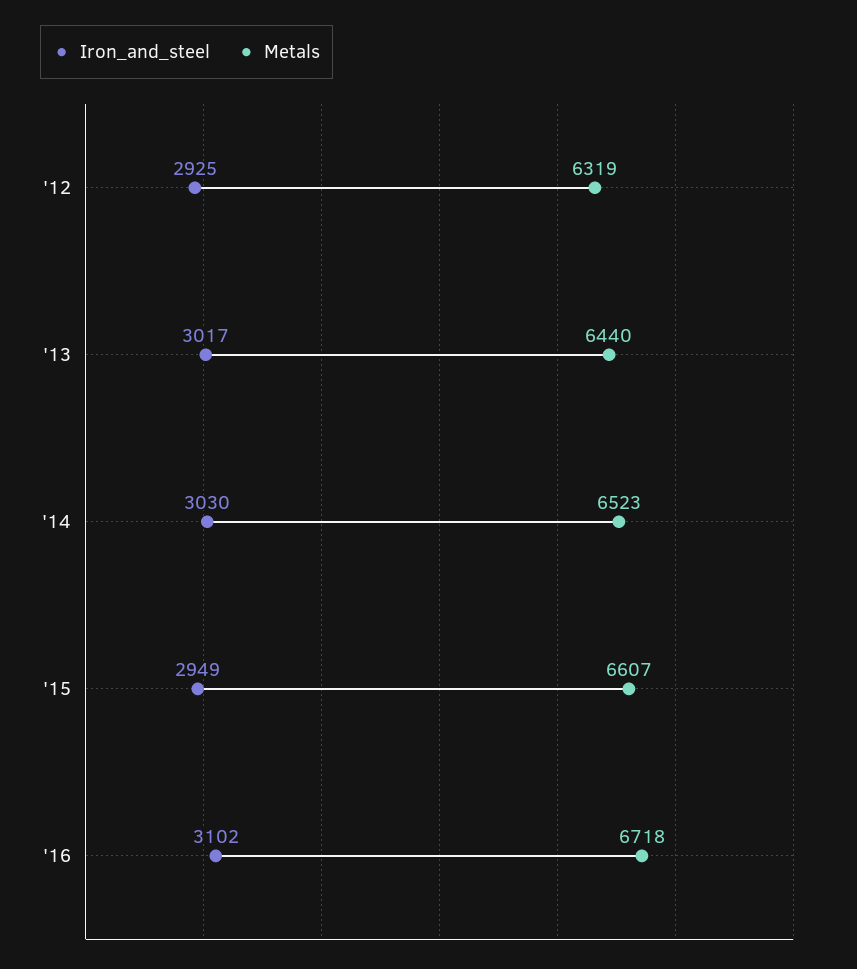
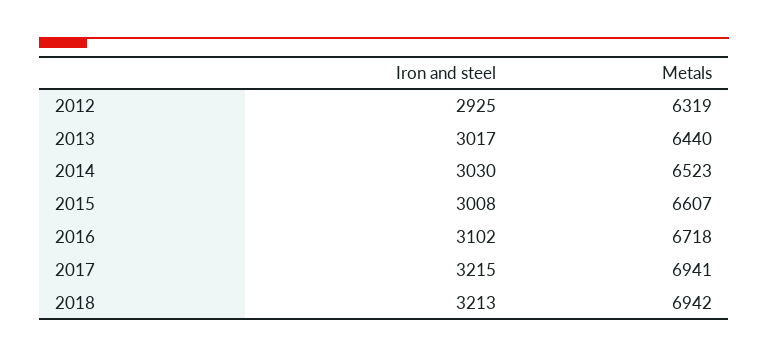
Iron_and_steel, '15: 2949 -> 3008
Iron_and_steel, 2017: none -> 3215
Metals, 2017: none -> 6941
Iron_and_steel, 2018: none -> 3213
Metals, 2018: none -> 6942

